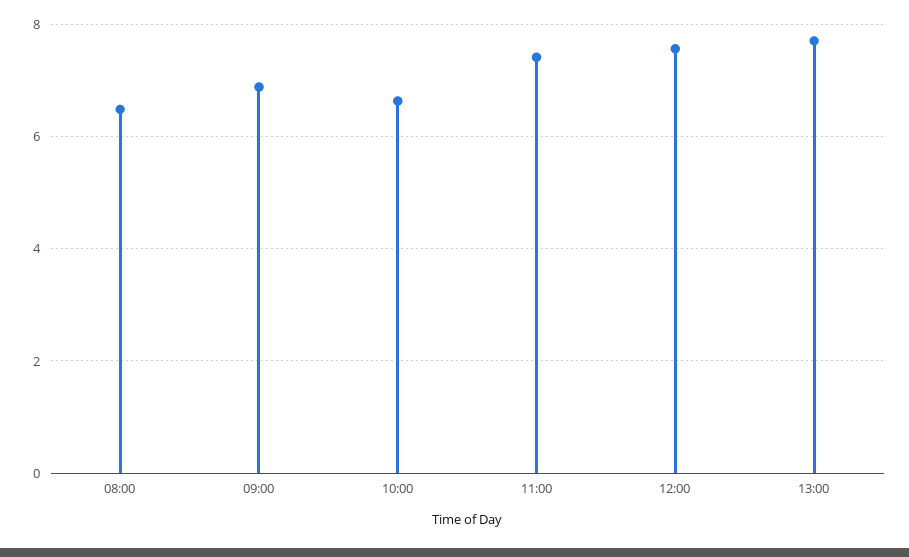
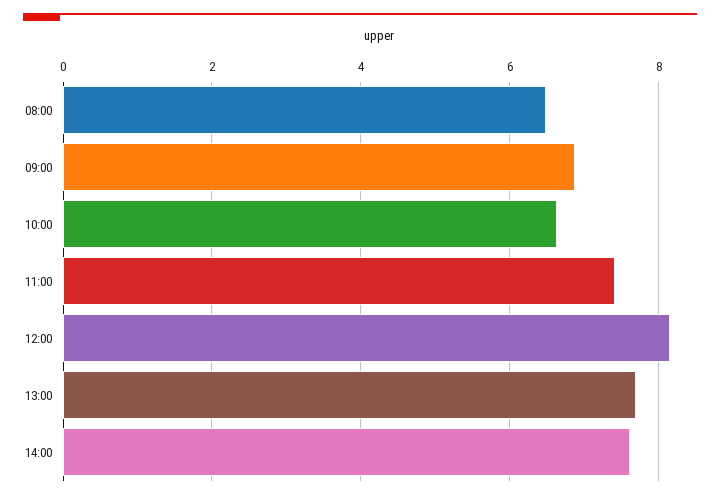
12:00: 7.6 -> 8.2
14:00: none -> 7.6

